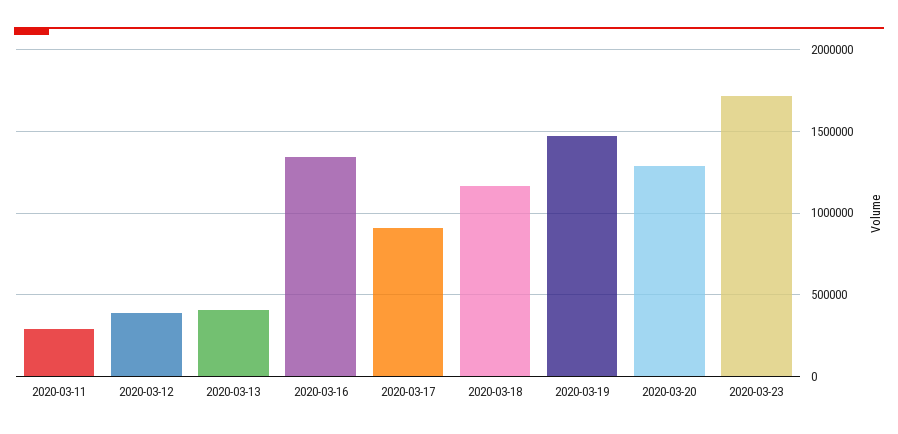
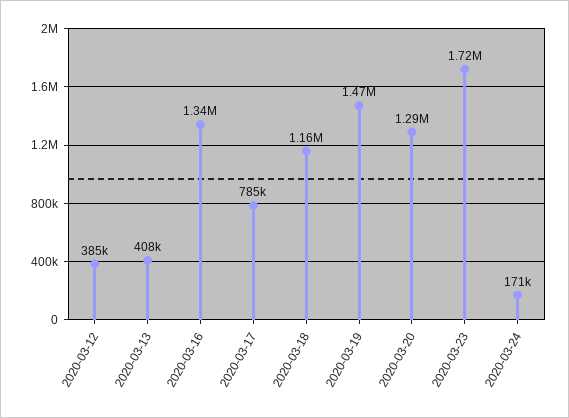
2020-03-11: 300000 -> none
2020-03-17: 900000 -> 785000
2020-03-24: none -> 171000

